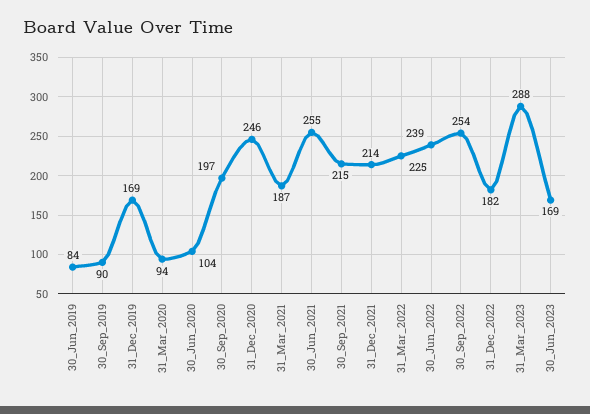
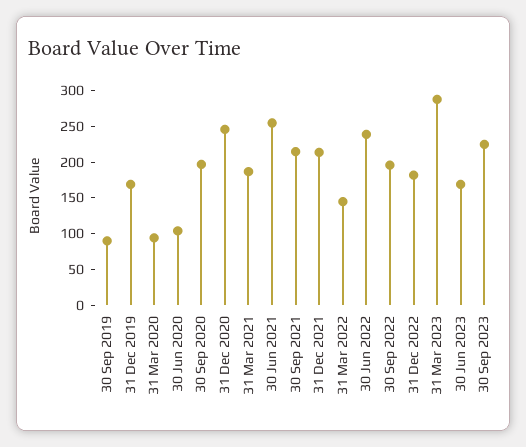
30_Jun_2019: 84 -> none
31_Mar_2022: 225 -> 150
30_Sep_2022: 254 -> 200
30 Sep 2023: none -> 225

